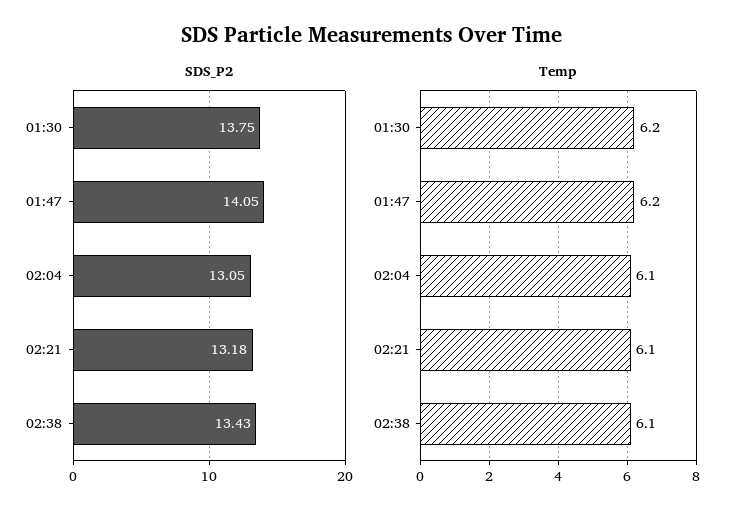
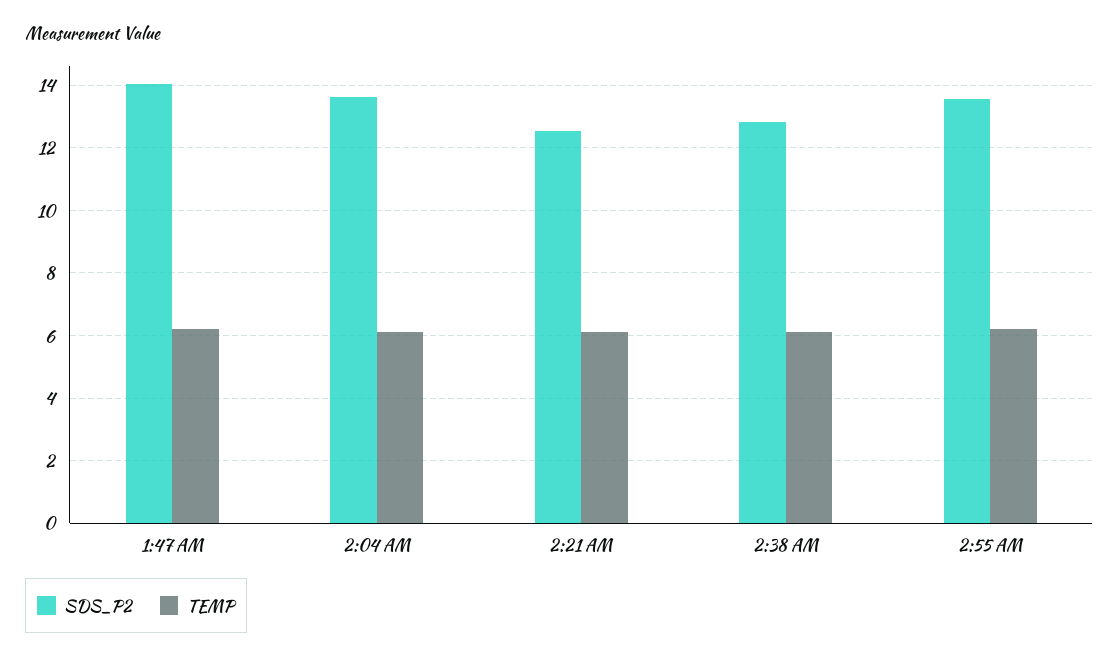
SDS_P2, 01:30: 13.75 -> none
SDS_P2, 02:04: 13.05 -> 13.6
SDS_P2, 02:21: 13.18 -> 12.6
SDS_P2, 02:38: 13.43 -> 12.8
Temp, 01:30: 6.2 -> none
SDS_P2, 2:55 AM: none -> 13.6
Temp, 2:55 AM: none -> 6.2

